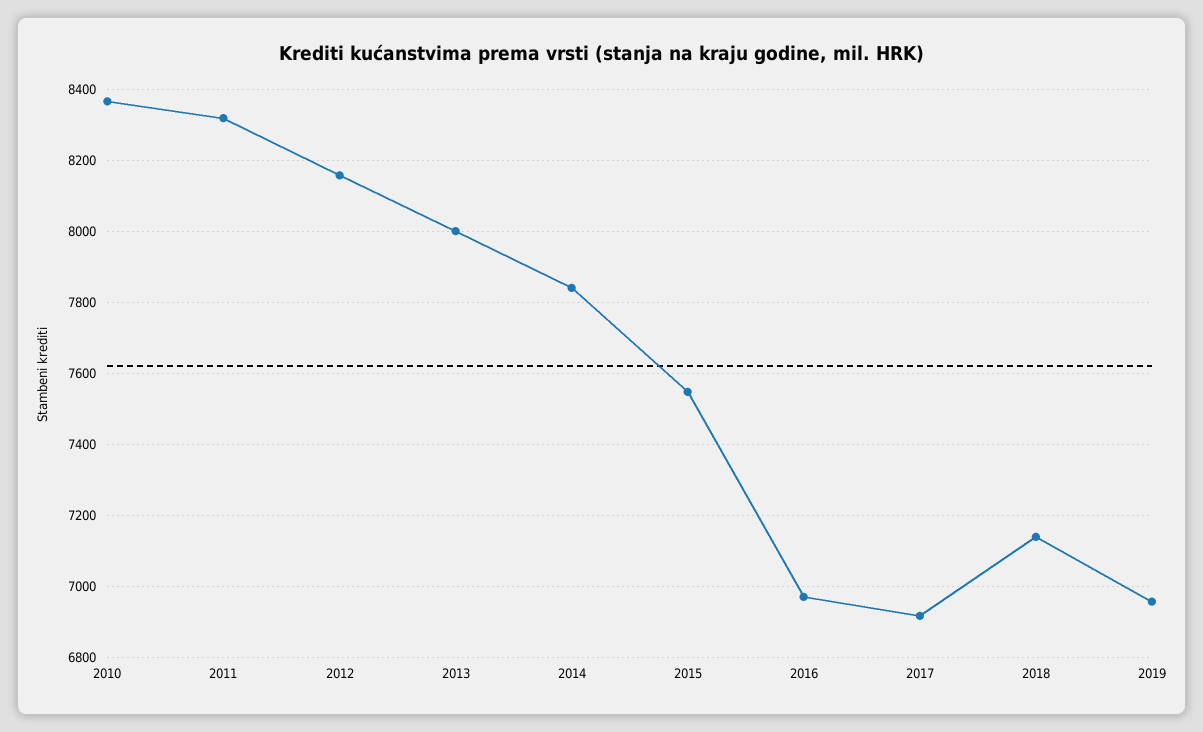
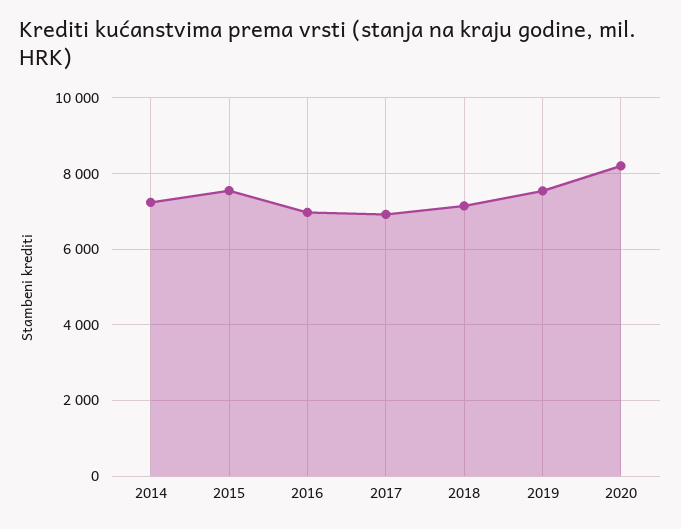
2010: 8360 -> none
2011: 8320 -> none
2012: 8160 -> none
2013: 8000 -> none
2014: 7840 -> 7200
2019: 6960 -> 7600
2020: none -> 8200

